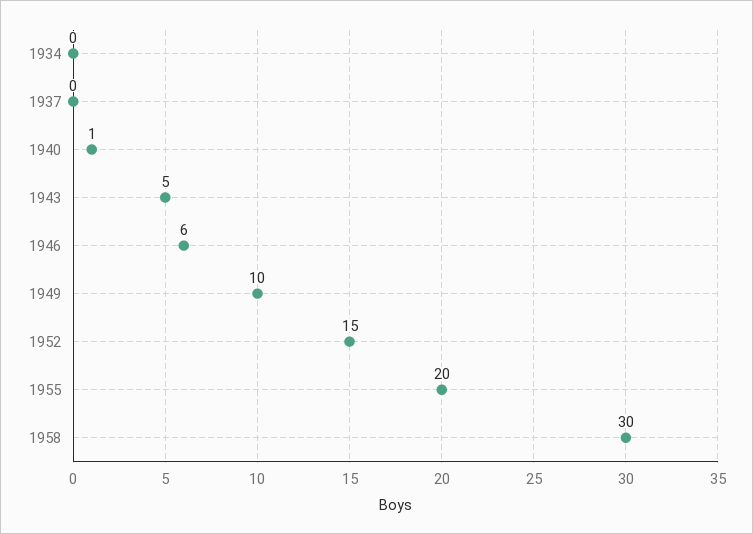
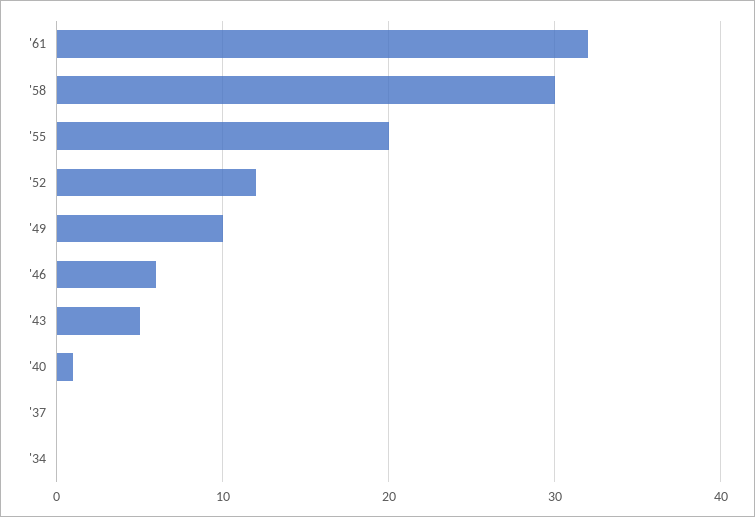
1952: 15 -> 12
'61: none -> 32

